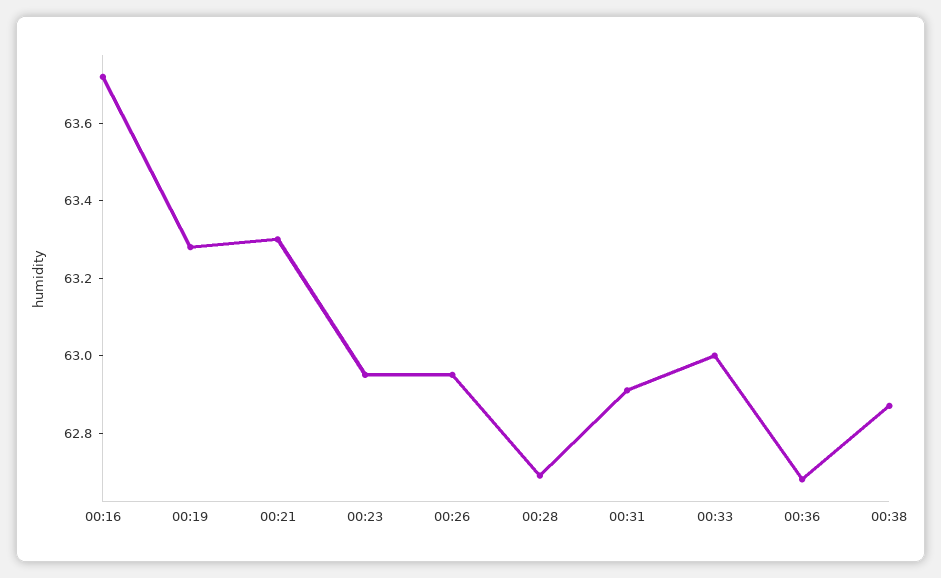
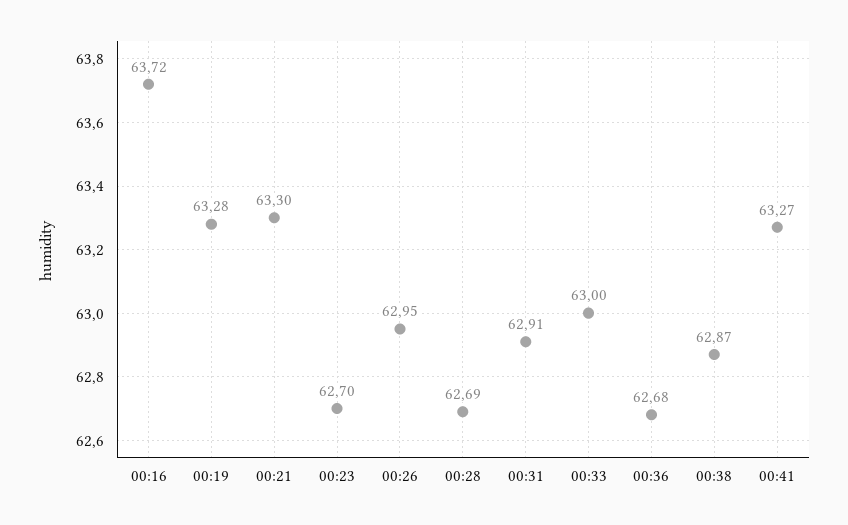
00:23: 62.95 -> 62.7
00:41: none -> 63.27

